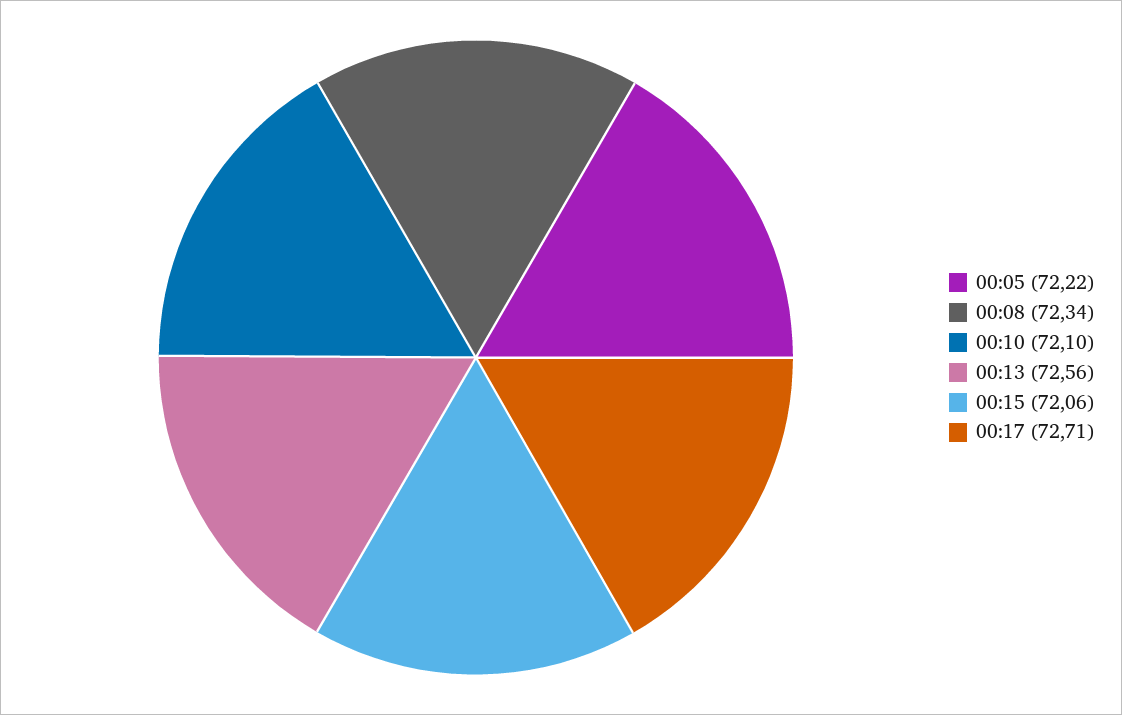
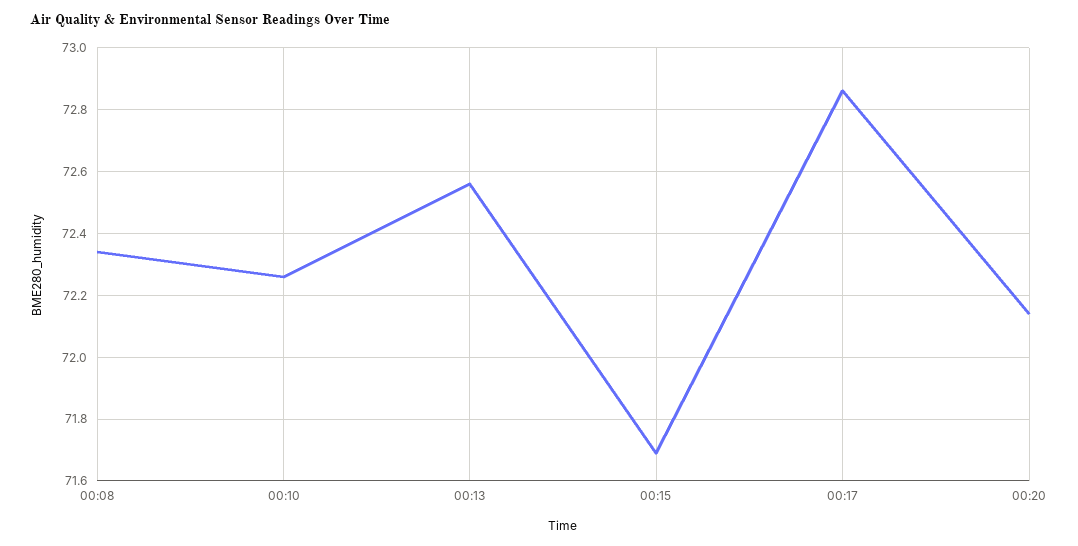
00:05: 72.22 -> none
00:10: 72.1 -> 72.25
00:15: 72.06 -> 71.7
00:17: 72.71 -> 72.85
00:20: none -> 72.15

